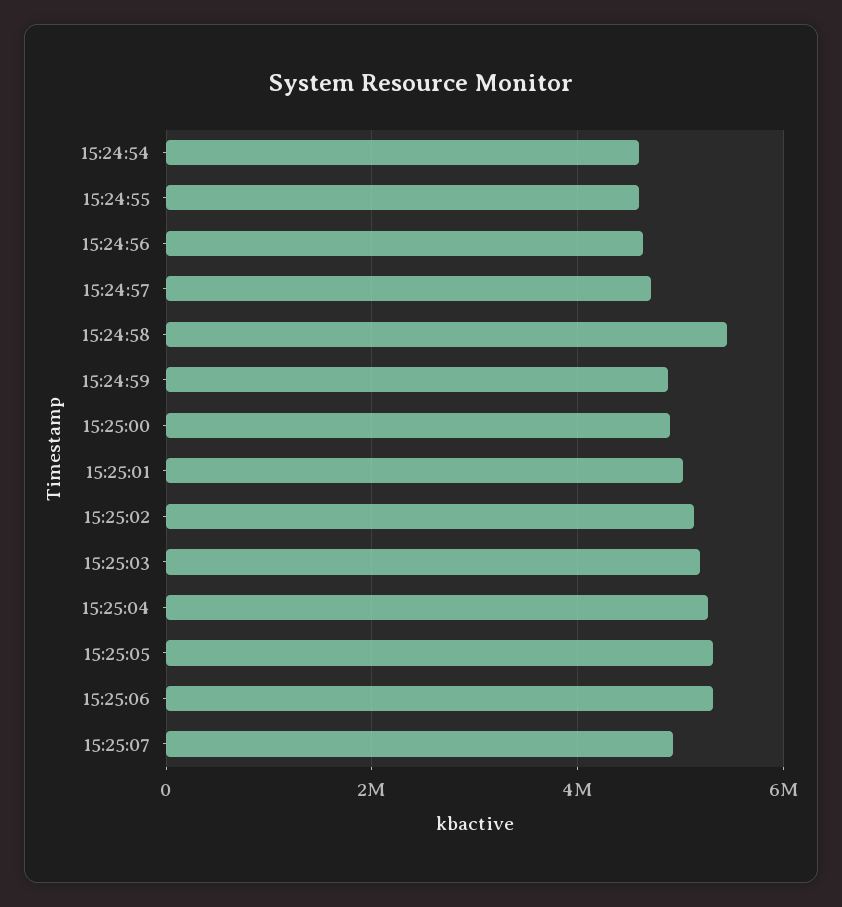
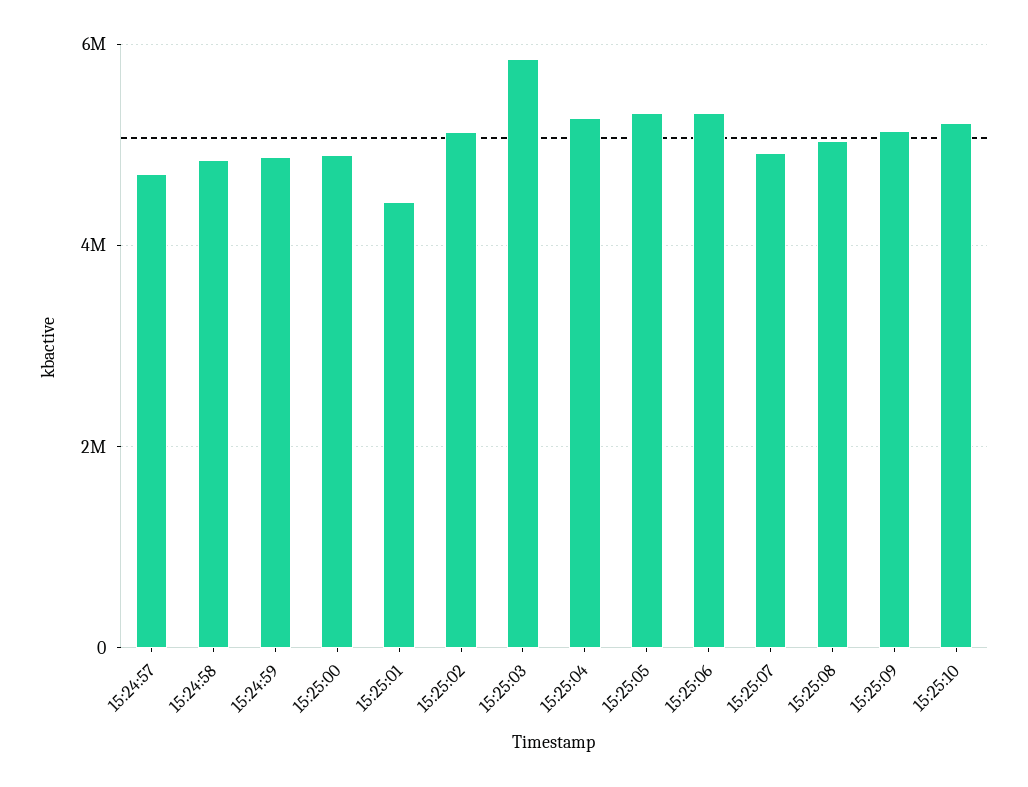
15:24:54: 4600000 -> none
15:24:55: 4600000 -> none
15:24:56: 4600000 -> none
15:24:58: 5400000 -> 4800000
15:25:01: 5000000 -> 4400000
15:25:03: 5200000 -> 5800000
15:25:08: none -> 5000000
15:25:09: none -> 5200000
15:25:10: none -> 5200000

